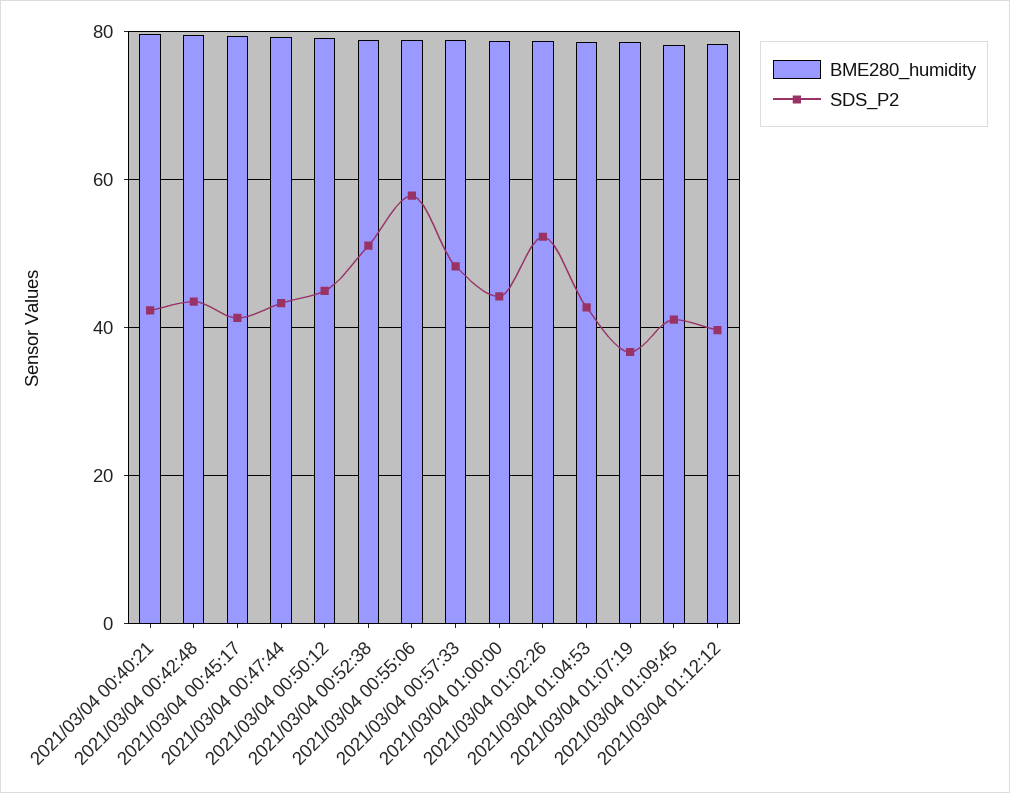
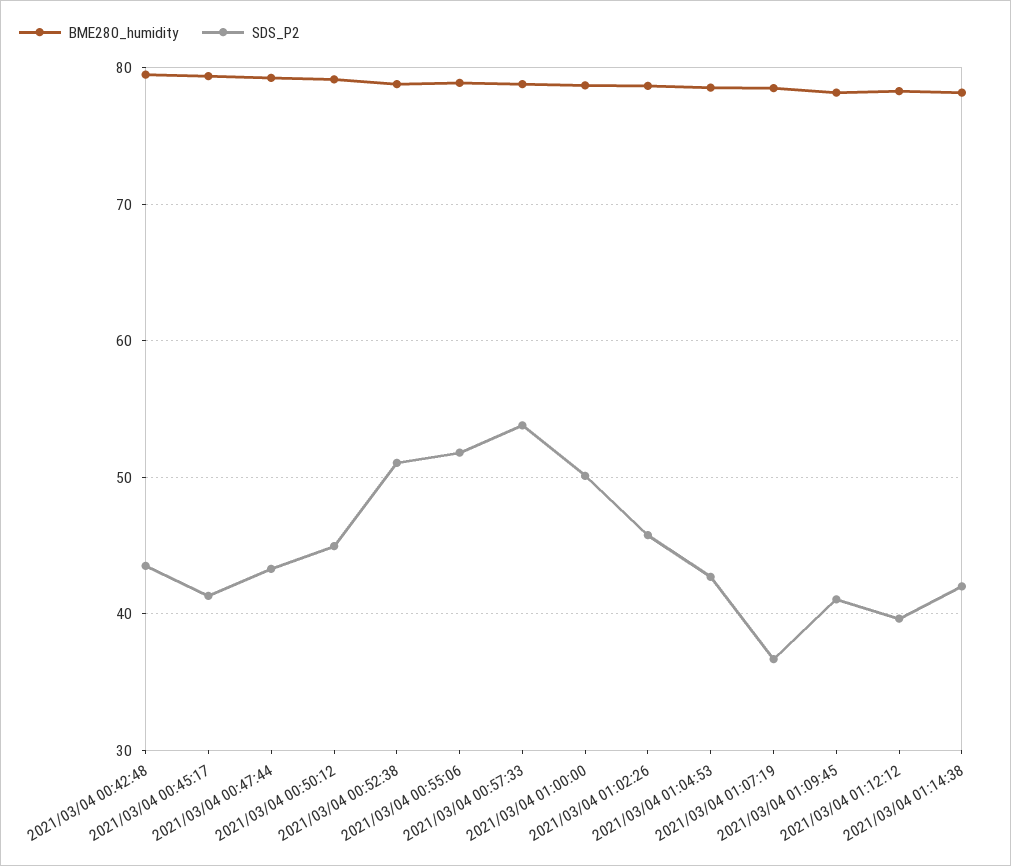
BME280_humidity, 2021/03/04 00:40:21: 80 -> none
SDS_P2, 2021/03/04 00:40:21: 42 -> none
SDS_P2, 2021/03/04 00:55:06: 58 -> 52
SDS_P2, 2021/03/04 00:57:33: 48 -> 54
SDS_P2, 2021/03/04 01:00:00: 44 -> 50
SDS_P2, 2021/03/04 01:02:26: 52 -> 46
BME280_humidity, 2021/03/04 01:14:38: none -> 78
SDS_P2, 2021/03/04 01:14:38: none -> 42

